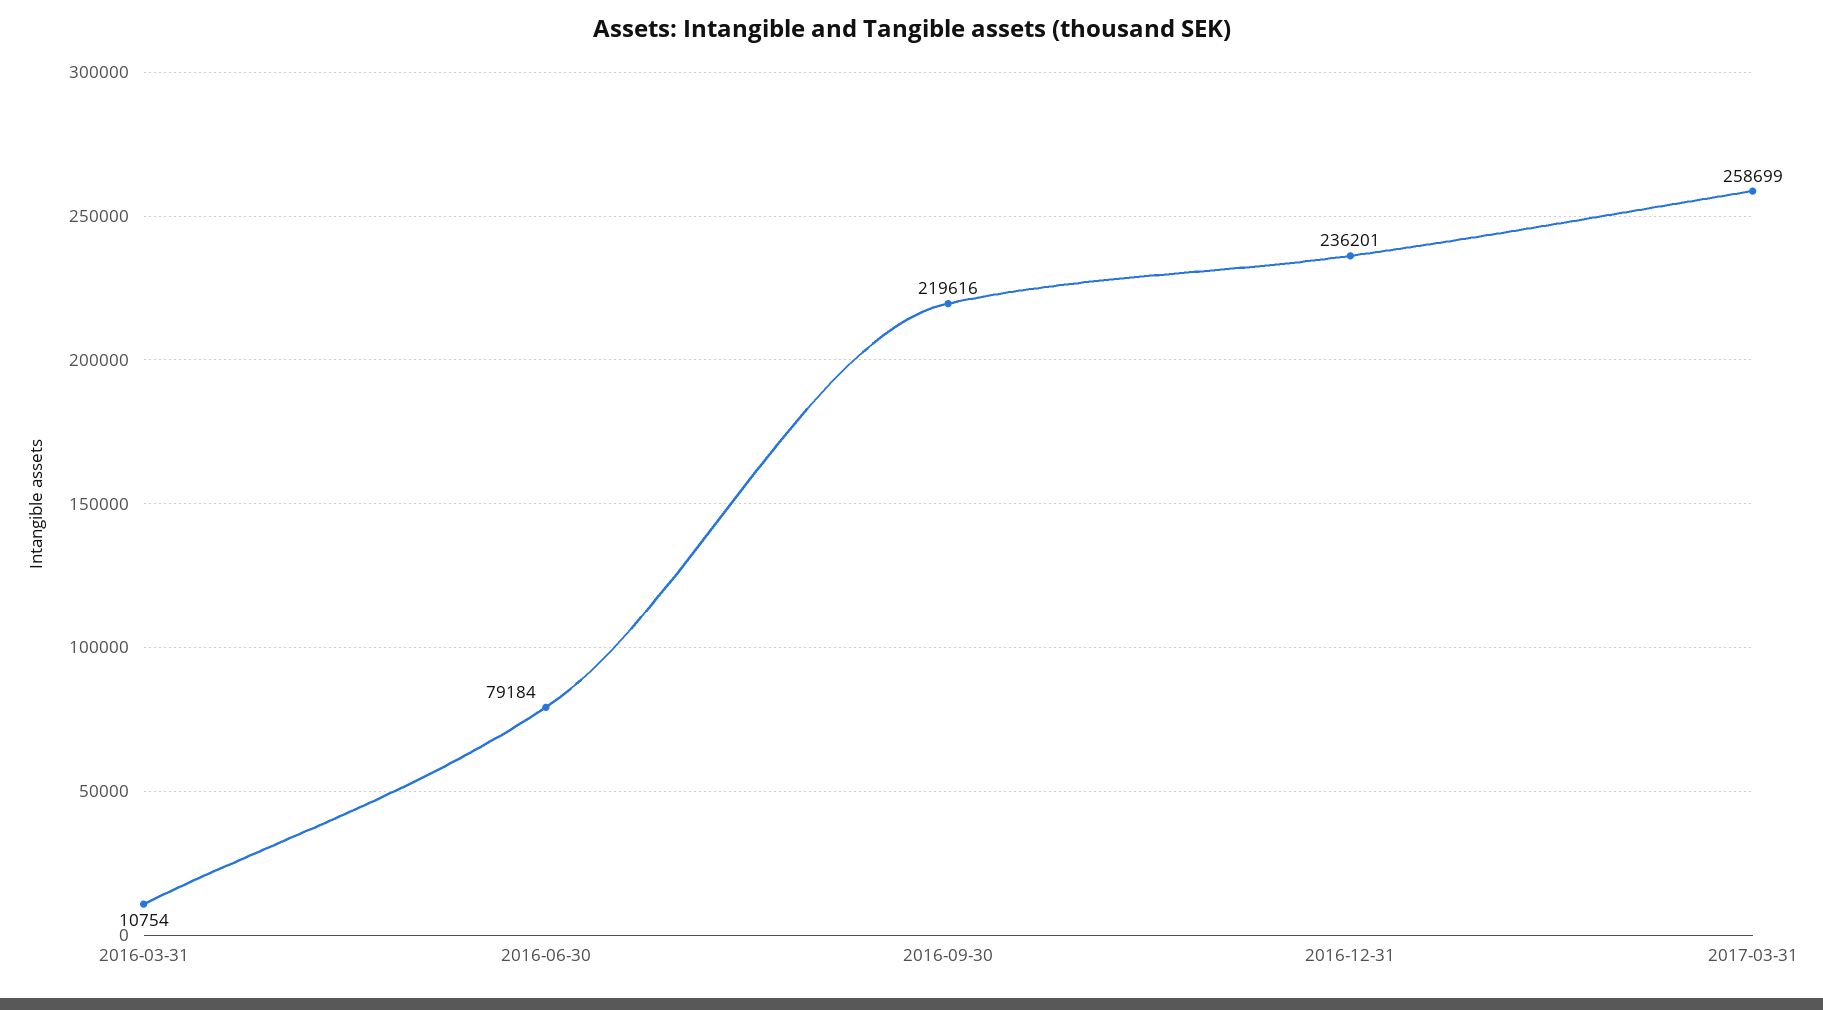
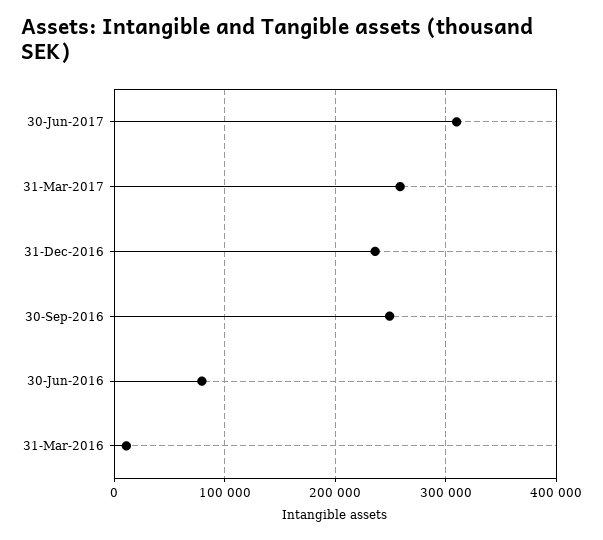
2016-09-30: 219616 -> 250000
30-Jun-2017: none -> 310000

